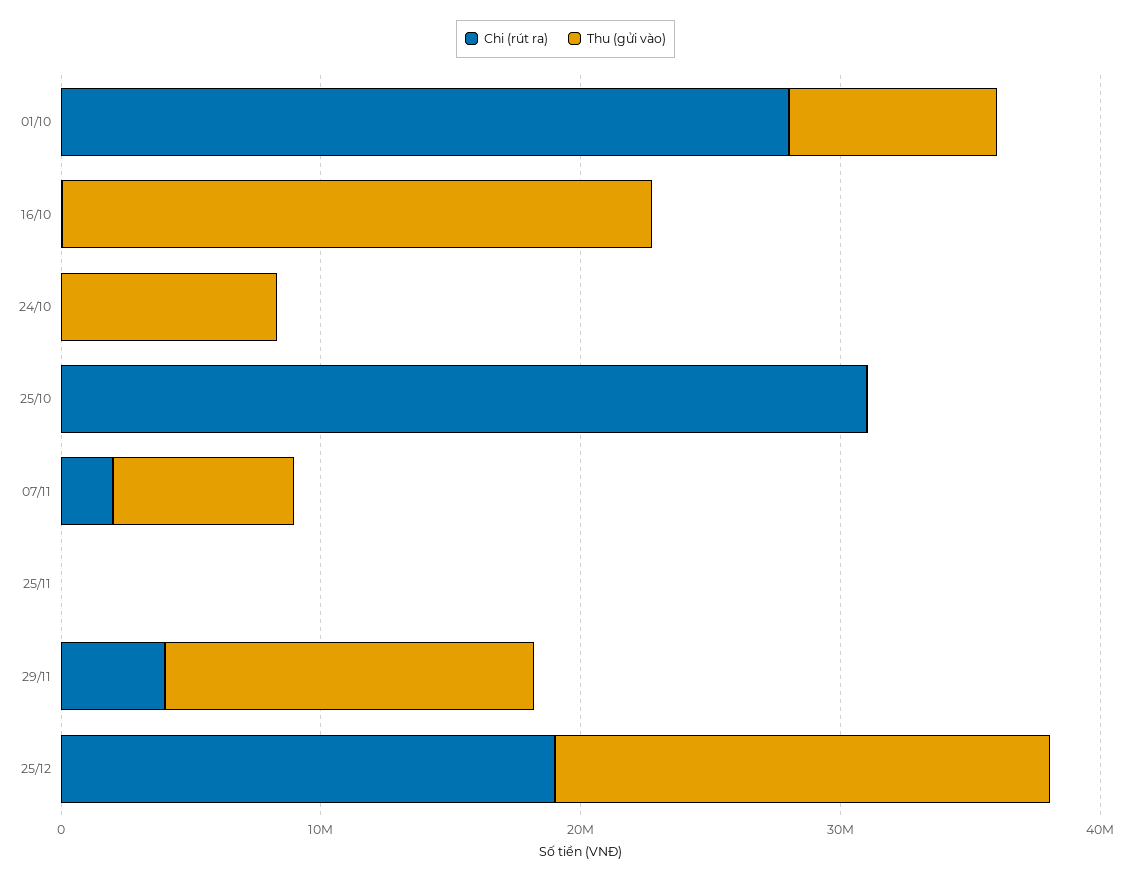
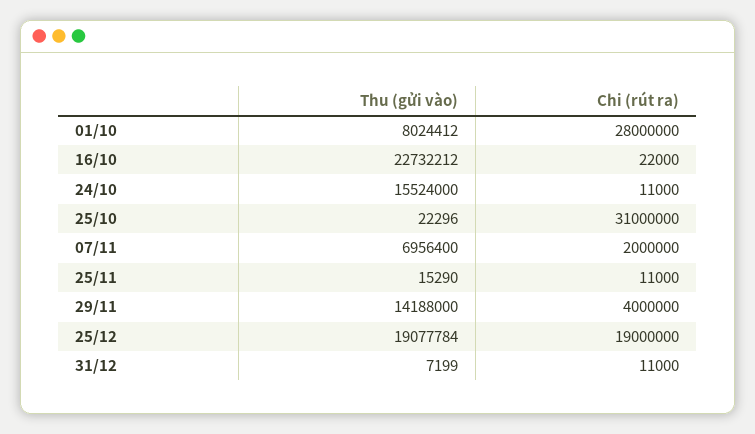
Thu (gửi vào), 24/10: 8000000 -> 15524000
Thu (gửi vào), 31/12: none -> 7199
Chi (rút ra), 31/12: none -> 11000

